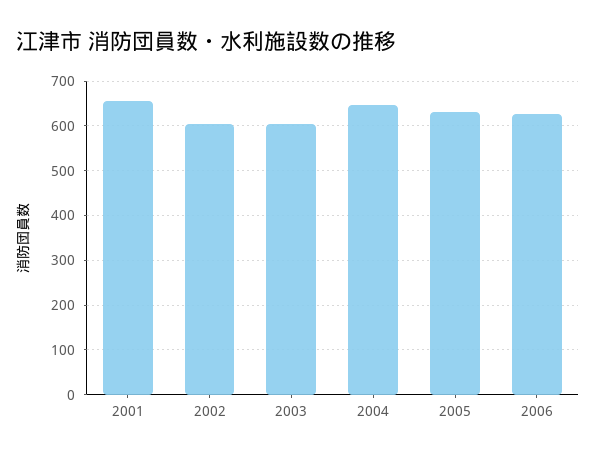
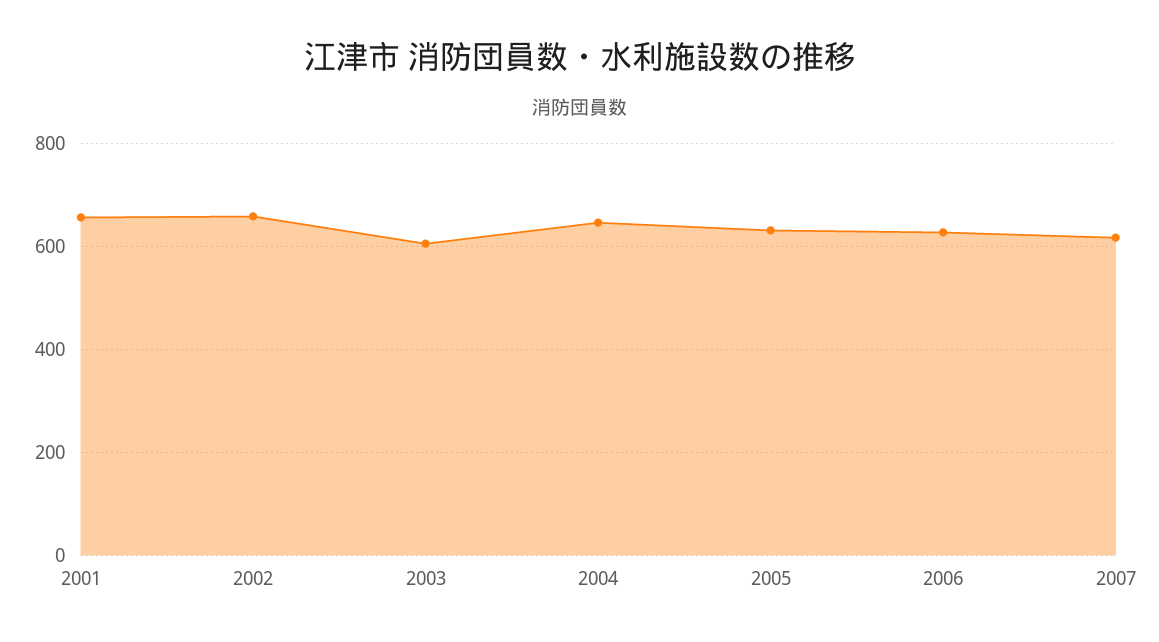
2002: 600 -> 660
2007: none -> 620

